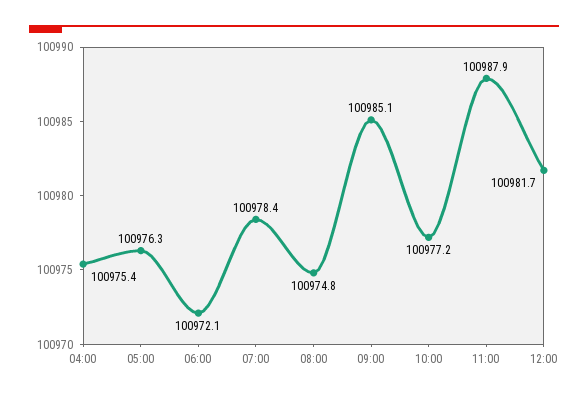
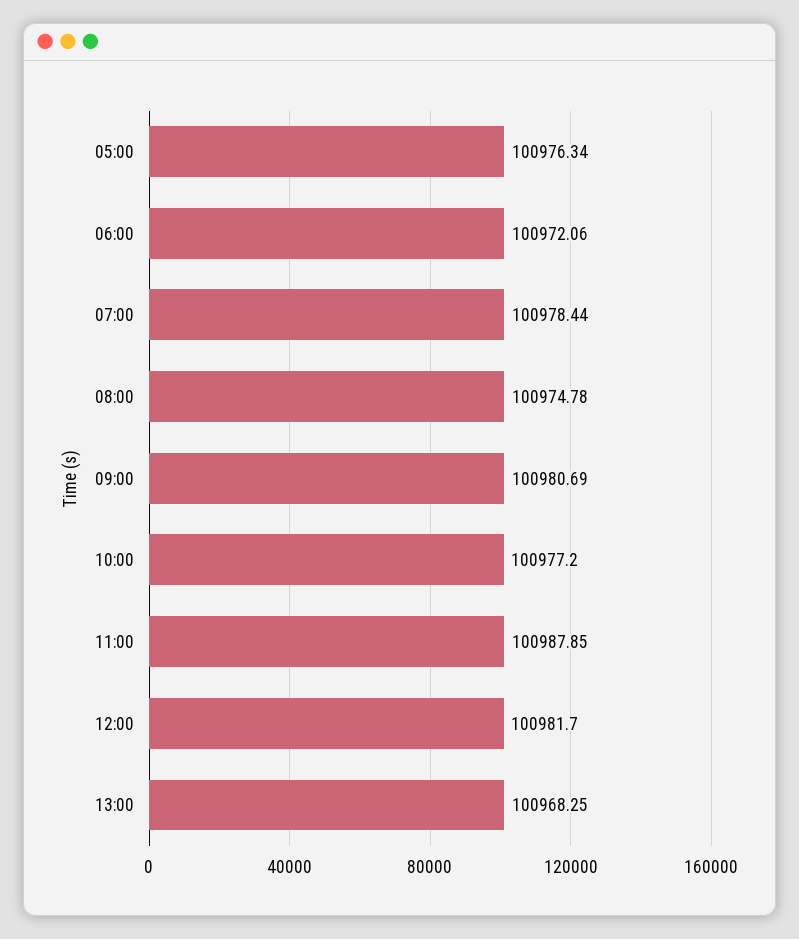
04:00: 100975.4 -> none
09:00: 100985.1 -> 100980.69
13:00: none -> 100968.25

